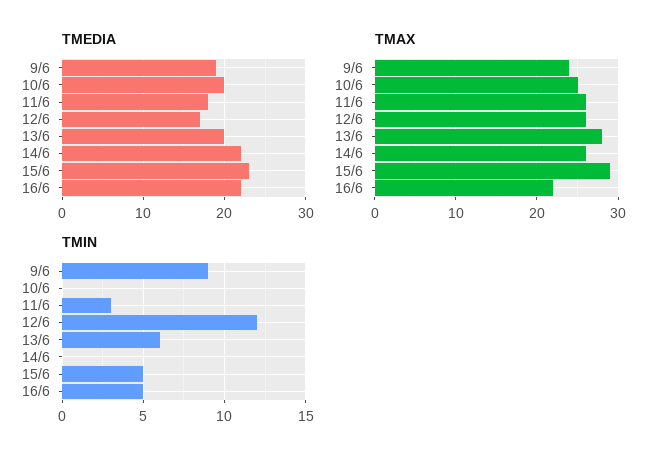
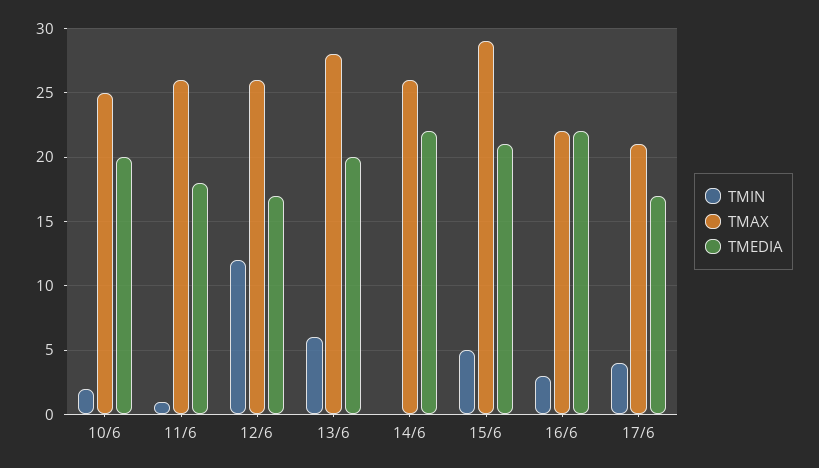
TMEDIA, 9/6: 19 -> none
TMEDIA, 15/6: 23 -> 21
TMAX, 9/6: 24 -> none
TMIN, 9/6: 9 -> none
TMIN, 10/6: 0 -> 2
TMIN, 11/6: 3 -> 1
TMIN, 16/6: 5 -> 3
TMIN, 17/6: none -> 4
TMAX, 17/6: none -> 21
TMEDIA, 17/6: none -> 17

